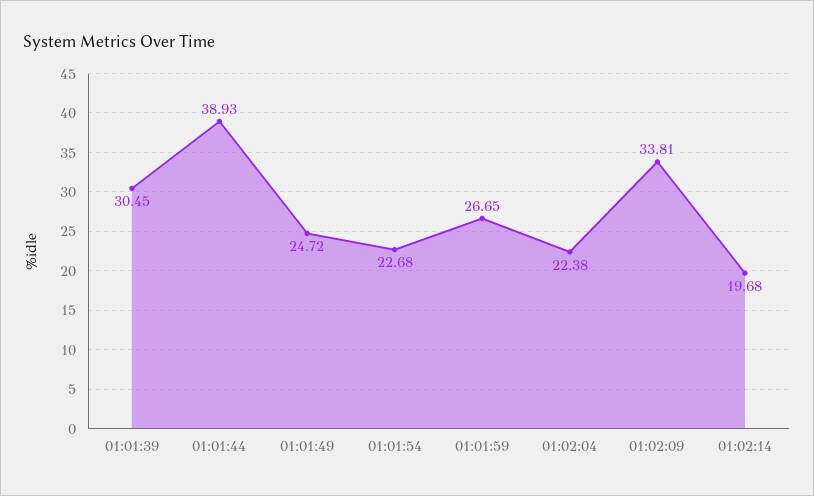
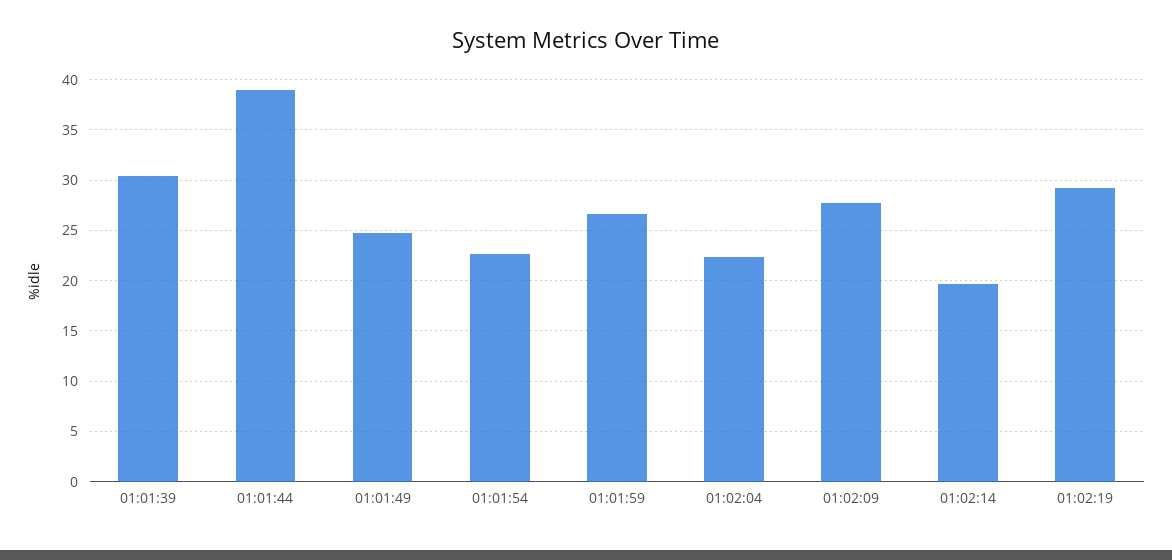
01:02:09: 33.81 -> 28
01:02:19: none -> 29

